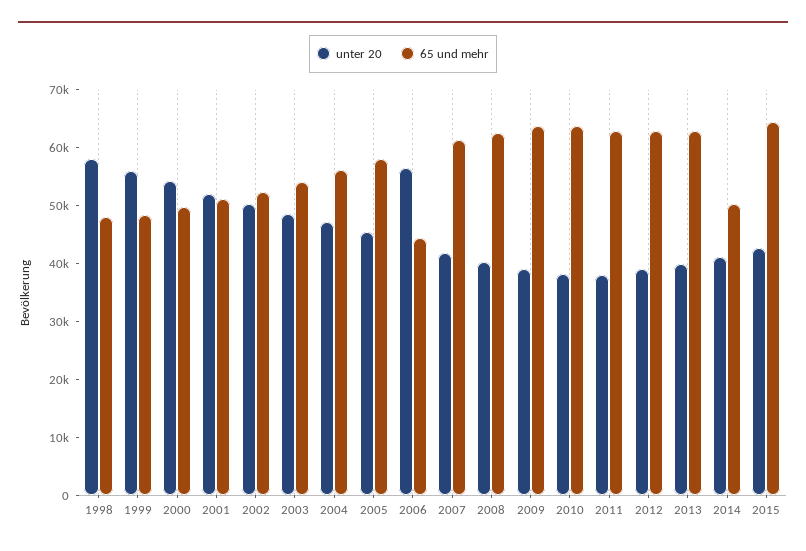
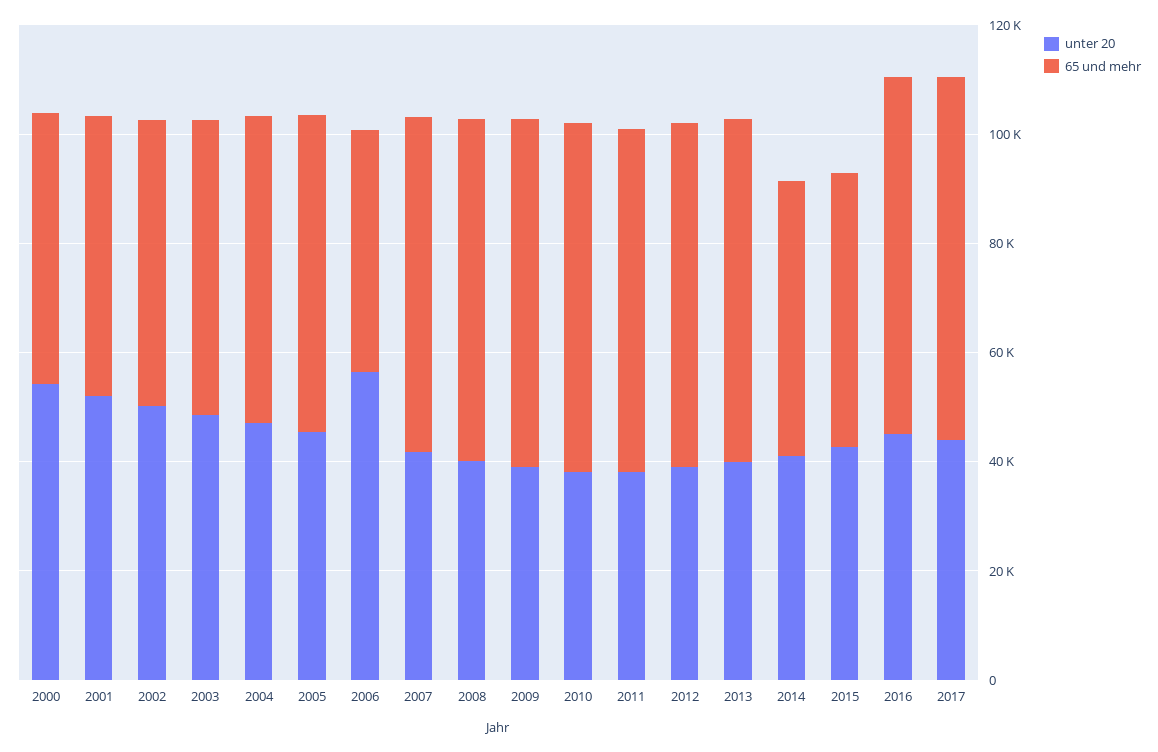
unter 20, 1998: 58000 -> none
65 und mehr, 1998: 48000 -> none
unter 20, 1999: 56000 -> none
65 und mehr, 1999: 48000 -> none
65 und mehr, 2015: 64000 -> 50000
unter 20, 2016: none -> 45000
65 und mehr, 2016: none -> 65000
unter 20, 2017: none -> 45000
65 und mehr, 2017: none -> 65000

